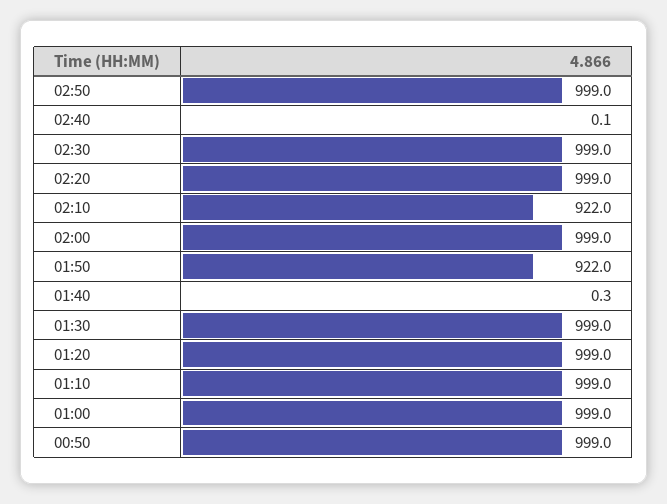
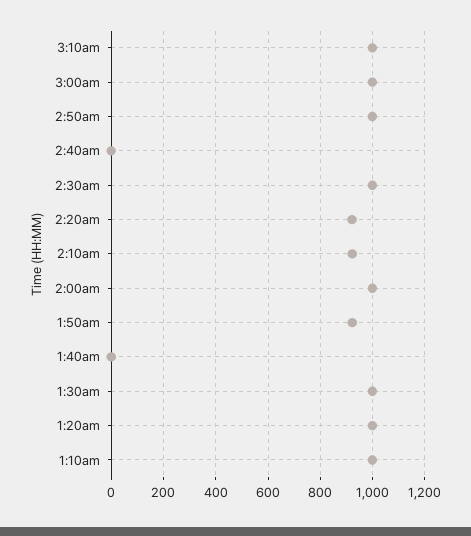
02:20: 999 -> 925
01:00: 999 -> none
00:50: 999 -> none
3:10am: none -> 1000
3:00am: none -> 1000

